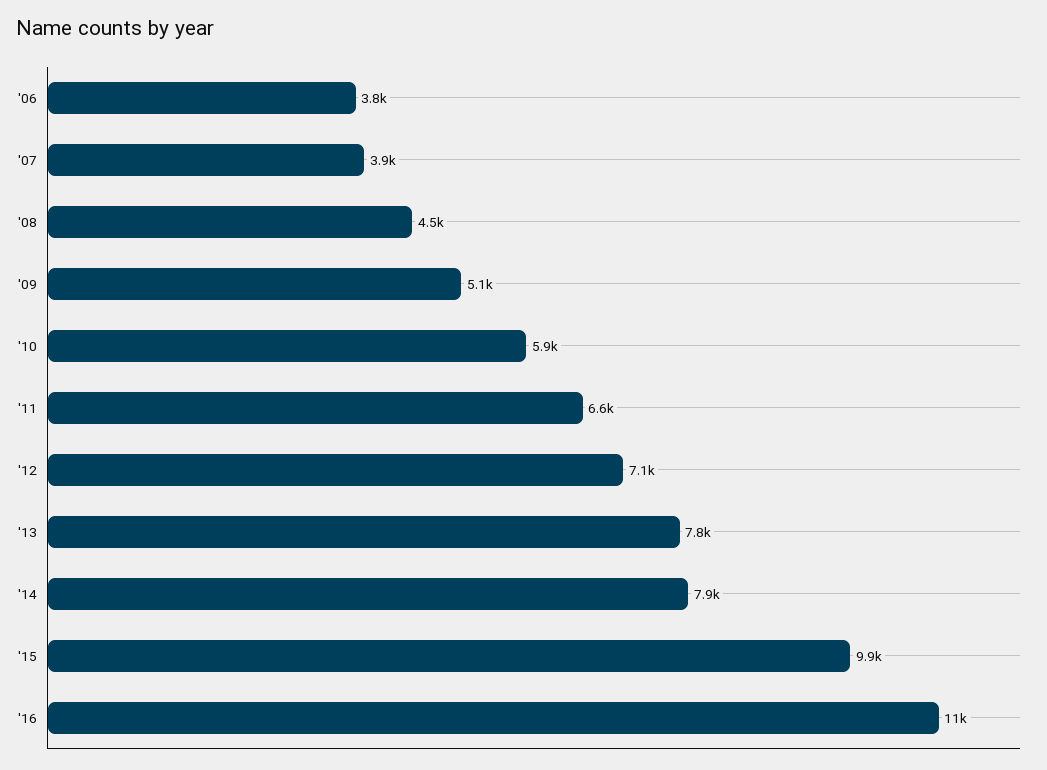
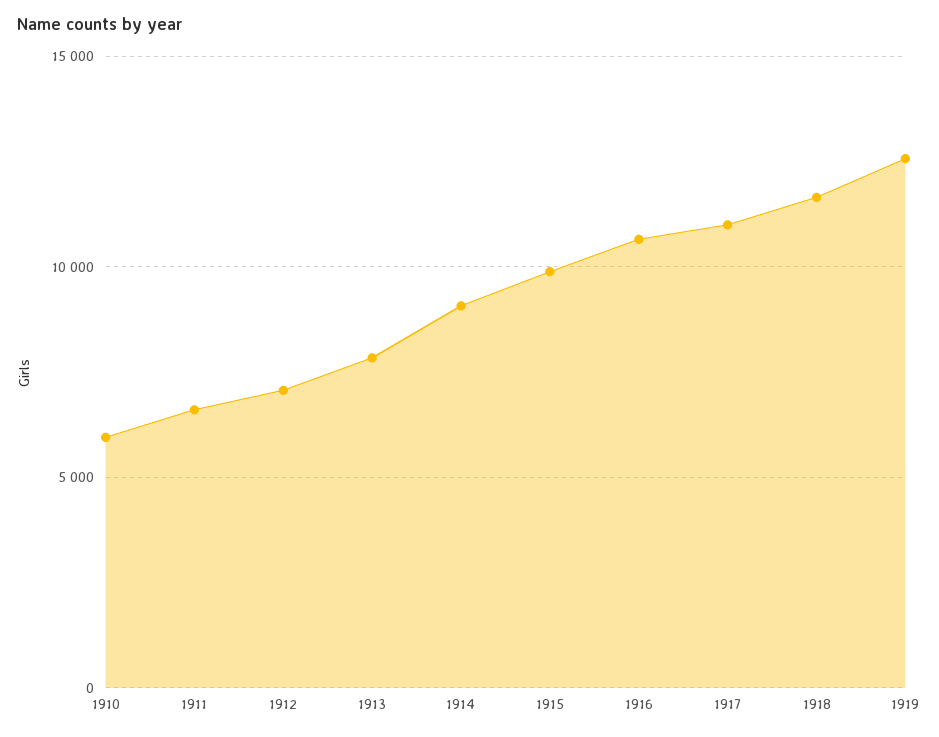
'06: 3800 -> none
'07: 3900 -> none
'08: 4500 -> none
'09: 5100 -> none
'14: 7900 -> 9000
1917: none -> 11000
1918: none -> 11500
1919: none -> 12500

